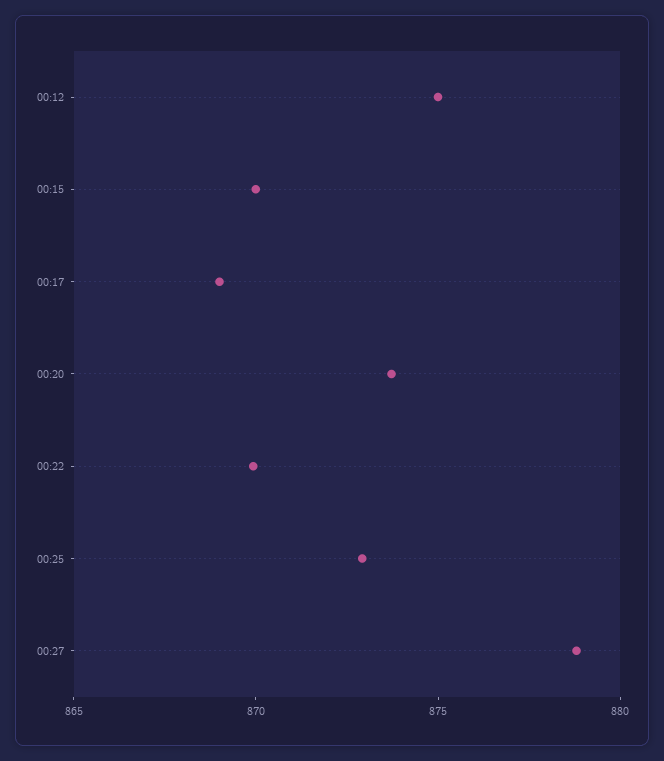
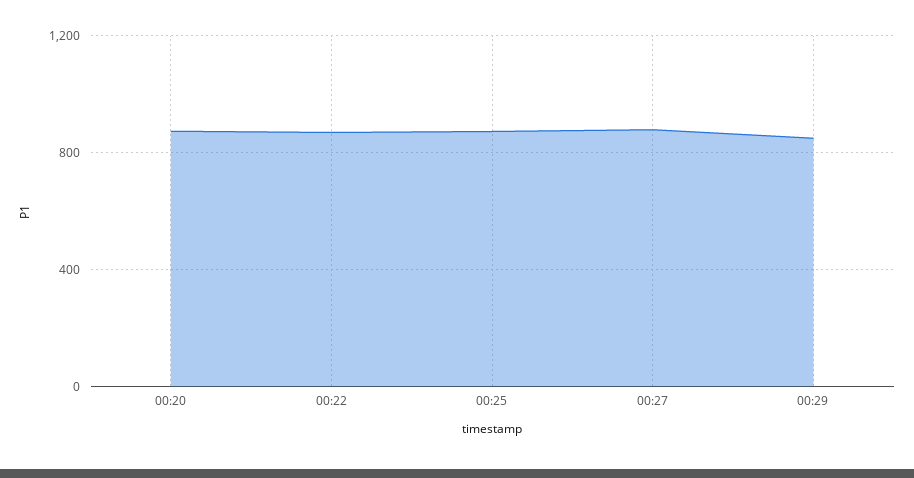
00:12: 875 -> none
00:15: 870 -> none
00:17: 869 -> none
00:29: none -> 850

